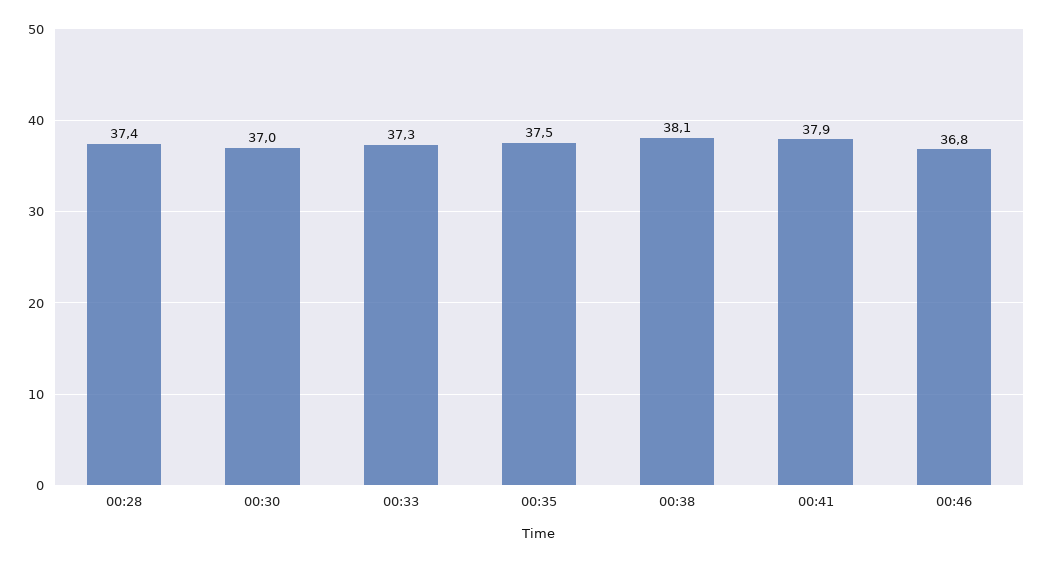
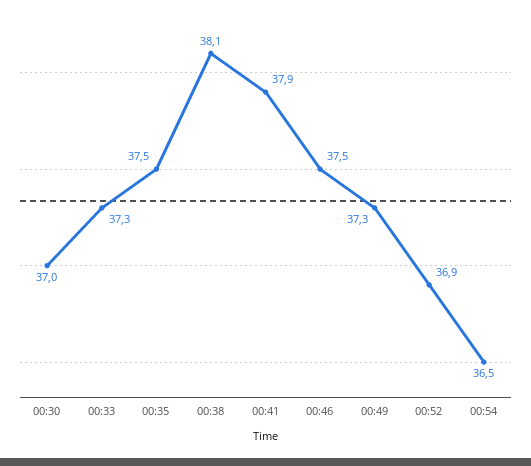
00:28: 37.4 -> none
00:46: 36.8 -> 37.5
00:49: none -> 37.3
00:52: none -> 36.9
00:54: none -> 36.5

